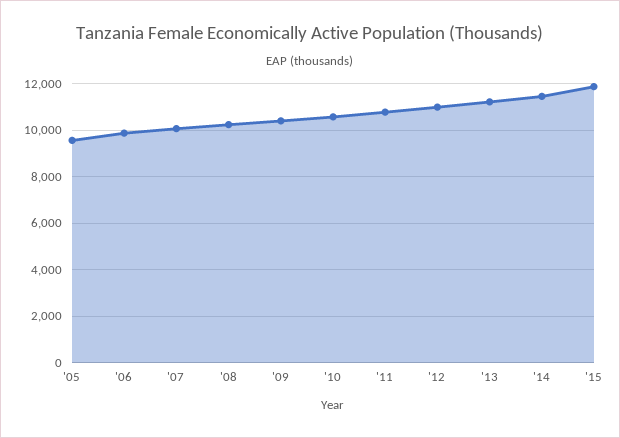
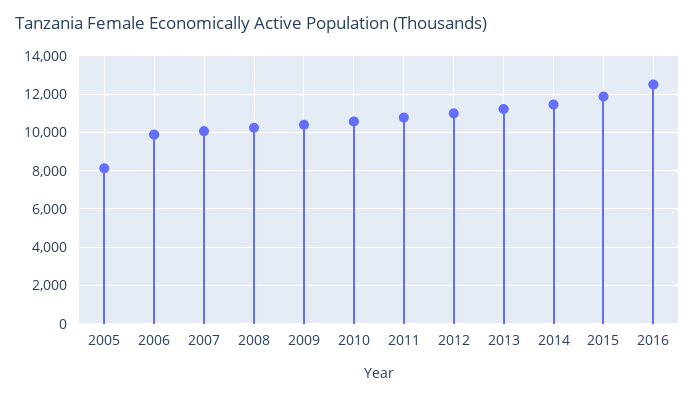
'05: 9500 -> 8000
2016: none -> 12500

